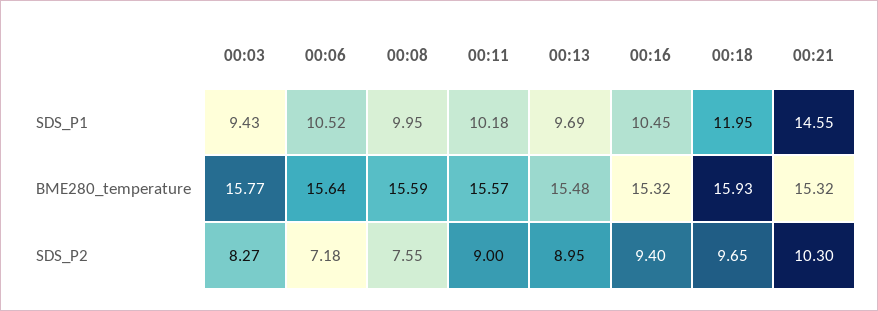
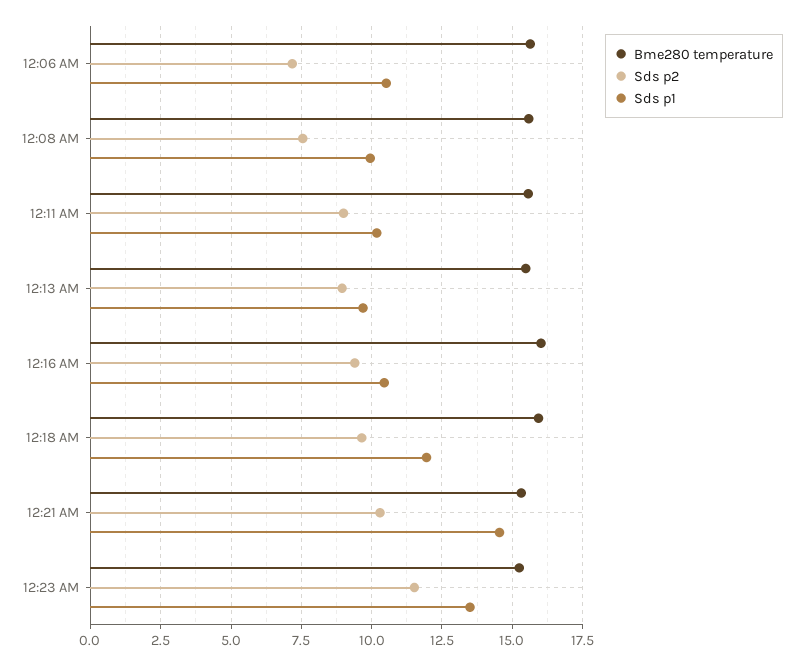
SDS_P1, 00:03: 9.43 -> none
BME280_temperature, 00:03: 15.77 -> none
BME280_temperature, 00:16: 15.32 -> 16
SDS_P2, 00:03: 8.27 -> none
BME280_temperature, 12:23 AM: none -> 15.25
SDS_P2, 12:23 AM: none -> 11.5
SDS_P1, 12:23 AM: none -> 13.5

